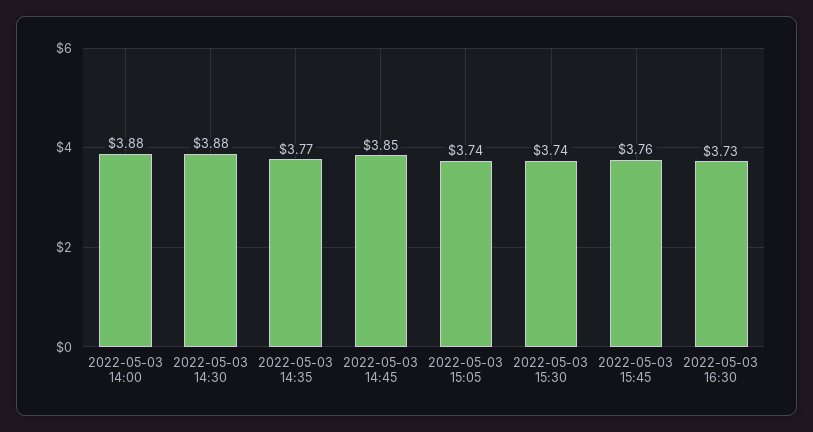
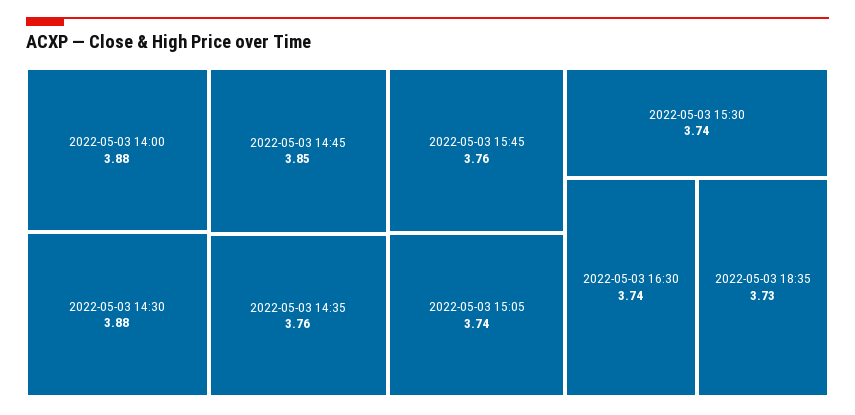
2022-05-03 14:35: 3.77 -> 3.76
2022-05-03 16:30: 3.73 -> 3.74
2022-05-03 18:35: none -> 3.73

